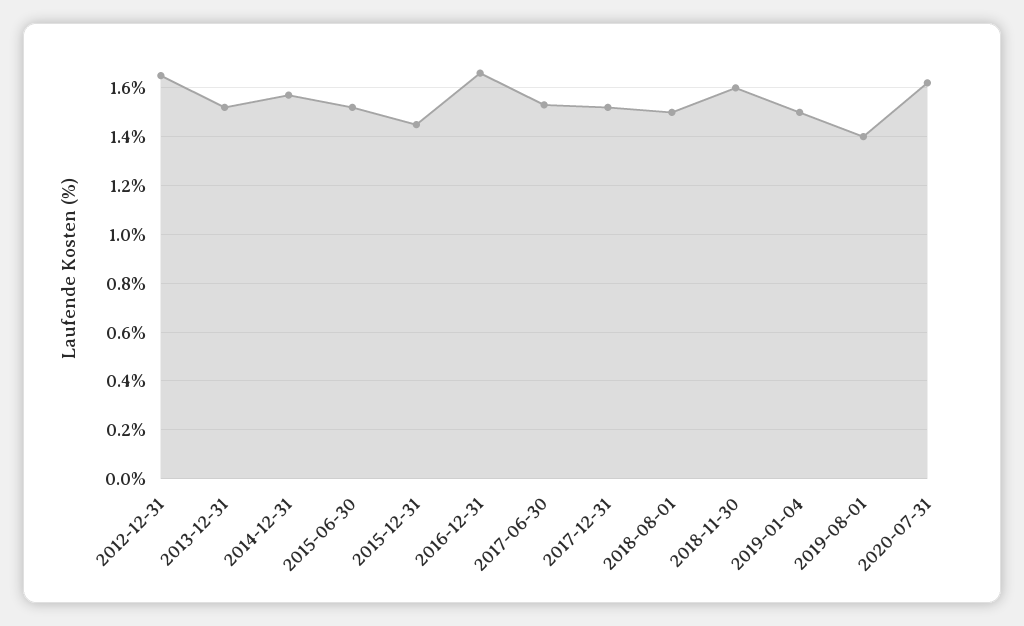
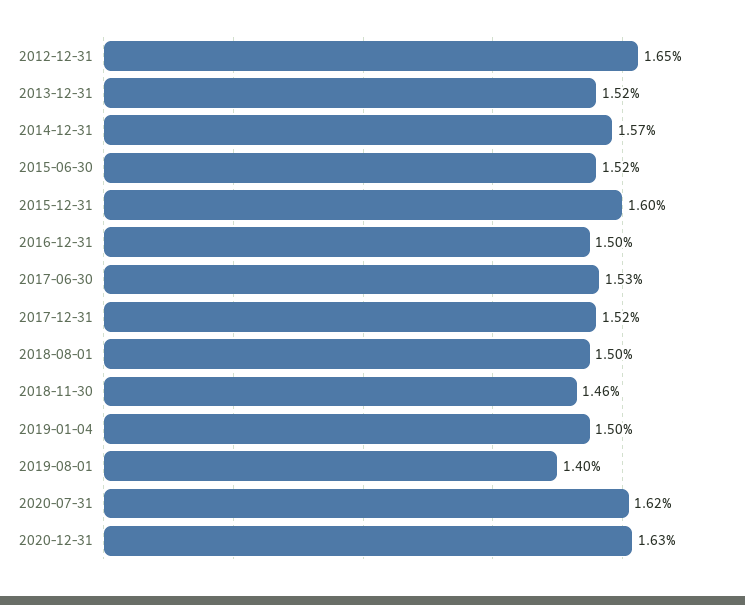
2015-12-31: 1.45 -> 1.6
2016-12-31: 1.65 -> 1.5
2018-11-30: 1.6 -> 1.46
2020-12-31: none -> 1.63

